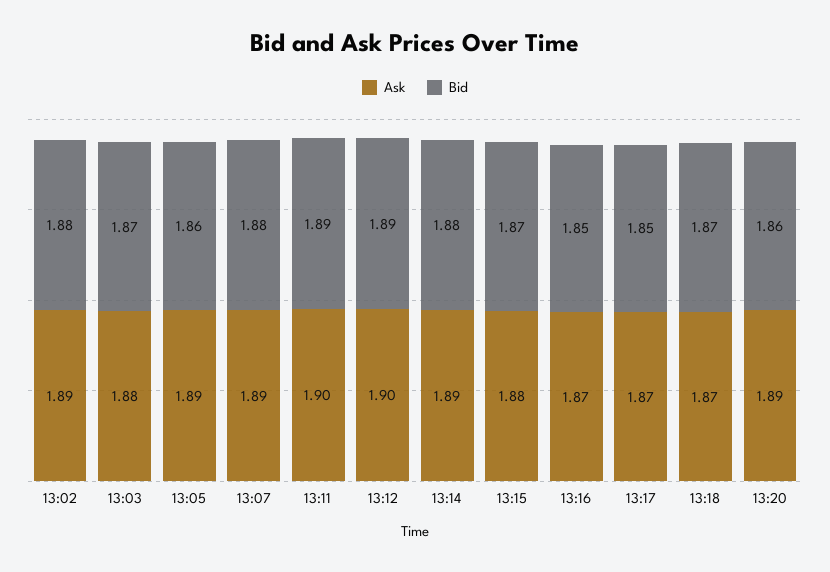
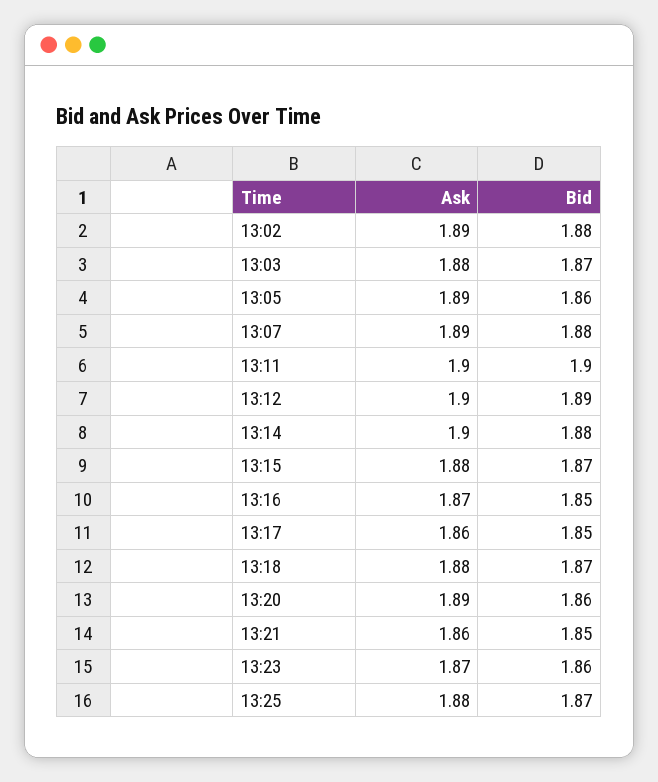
Bid, 13:11: 1.89 -> 1.9
Ask, 13:14: 1.89 -> 1.9
Ask, 13:17: 1.87 -> 1.86
Ask, 13:18: 1.87 -> 1.88
Ask, 13:21: none -> 1.86
Bid, 13:21: none -> 1.85
Ask, 13:23: none -> 1.87
Bid, 13:23: none -> 1.86
Ask, 13:25: none -> 1.88
Bid, 13:25: none -> 1.87

